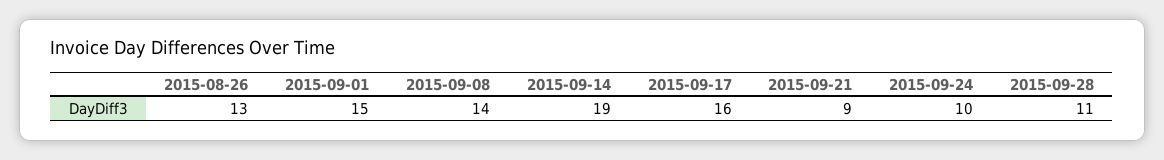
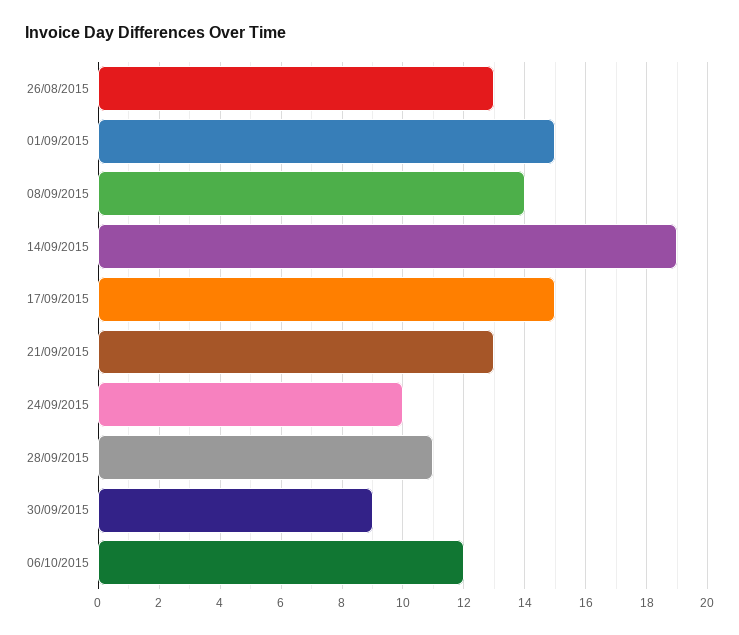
2015-09-17: 16 -> 15
2015-09-21: 9 -> 13
30/09/2015: none -> 9
06/10/2015: none -> 12

